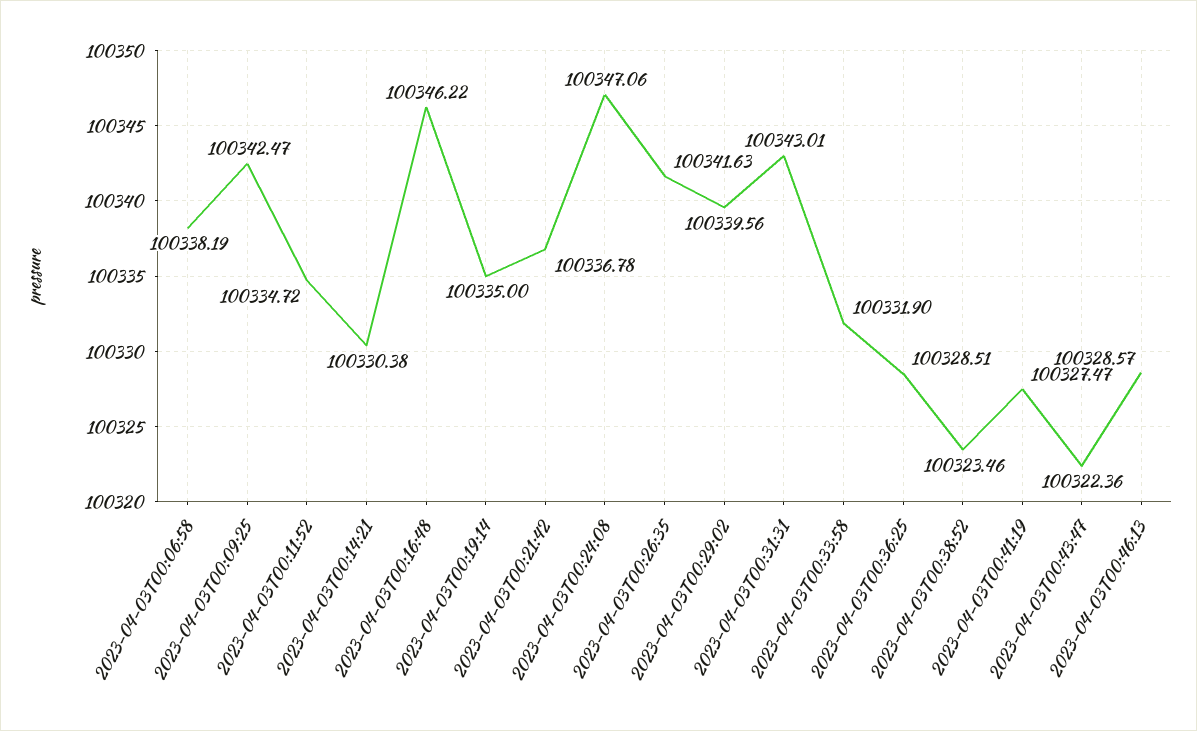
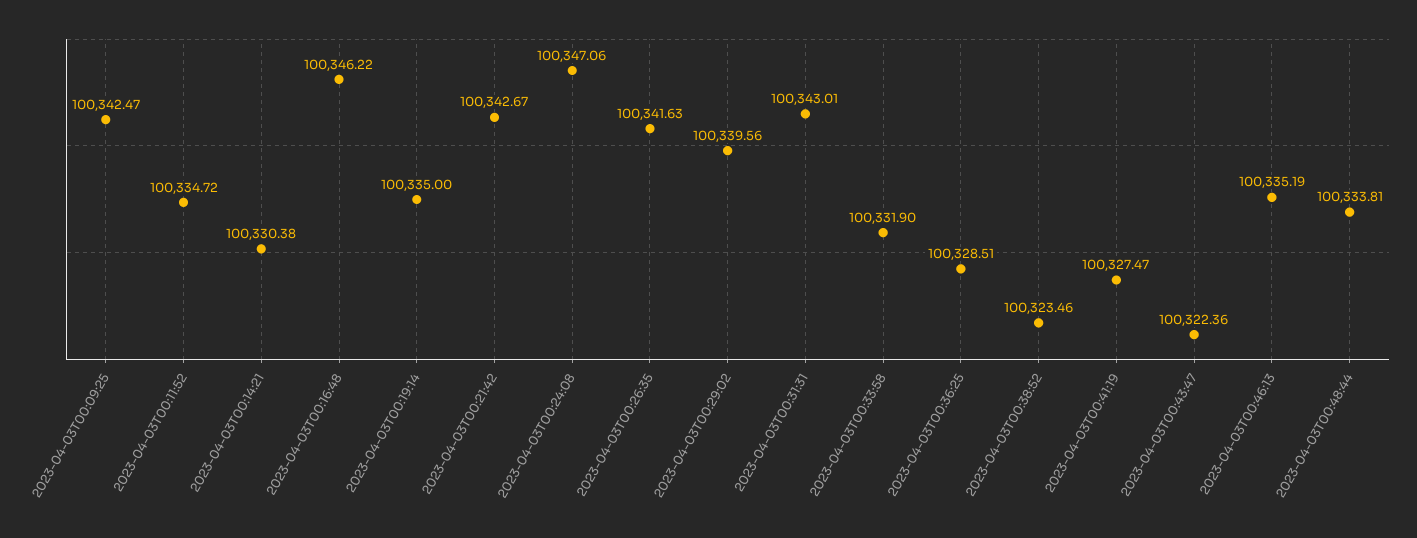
2023-04-03T00:06:58: 100338.19 -> none
2023-04-03T00:21:42: 100336.78 -> 100342.67
2023-04-03T00:46:13: 100328.57 -> 100335.19
2023-04-03T00:48:44: none -> 100333.81

